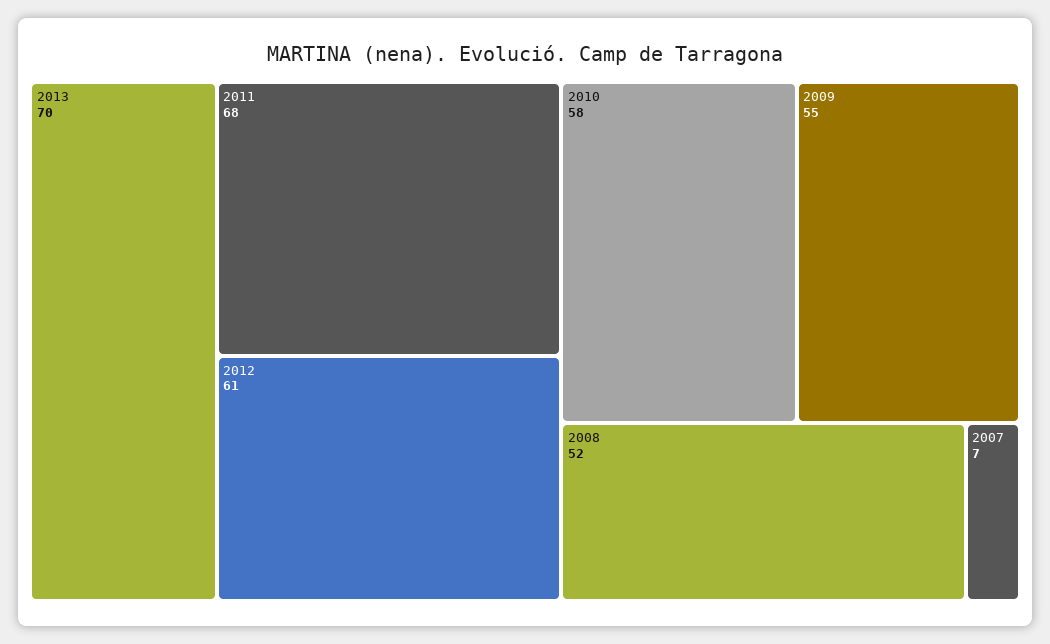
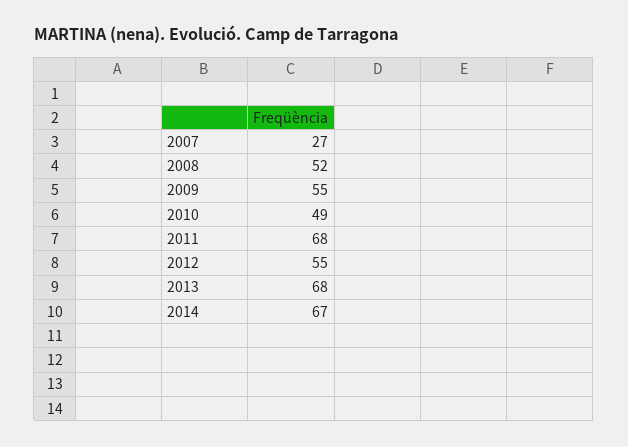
2013: 70 -> 68
2012: 61 -> 55
2010: 58 -> 49
2007: 7 -> 27
2014: none -> 67

